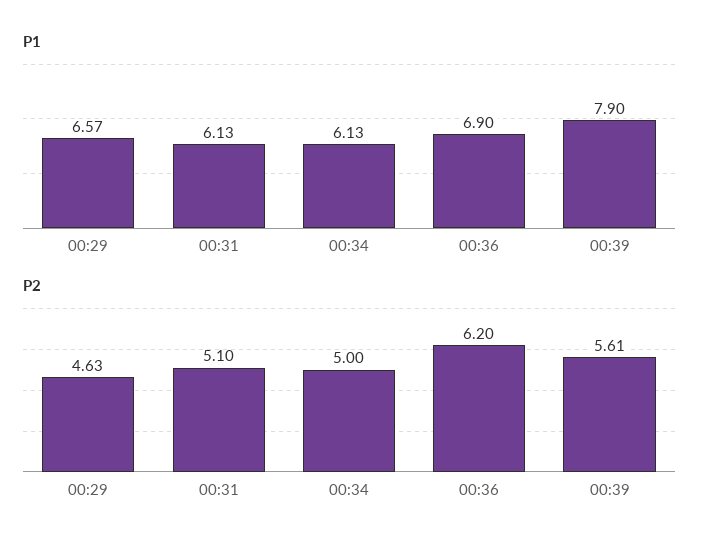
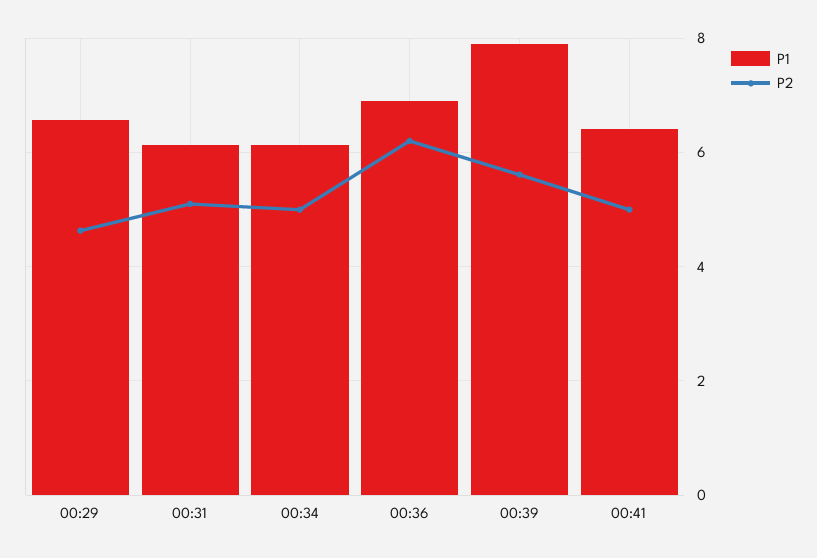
P1, 00:41: none -> 6.4
P2, 00:41: none -> 5

